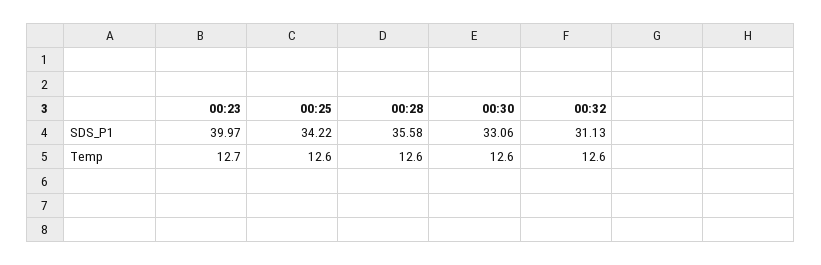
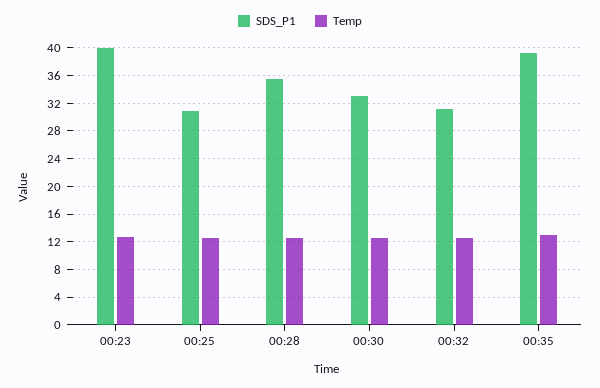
SDS_P1, 00:25: 34.22 -> 31
SDS_P1, 00:35: none -> 39
Temp, 00:35: none -> 13

